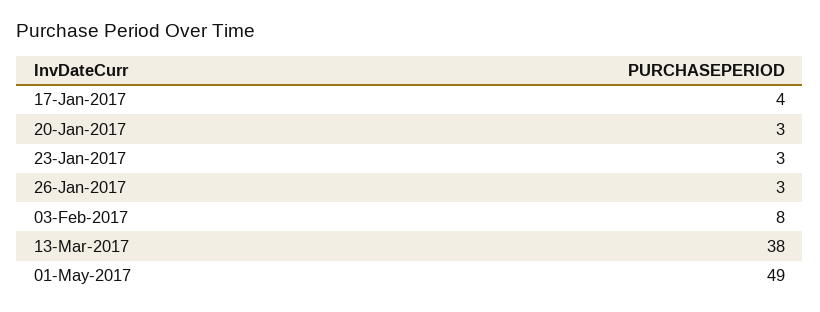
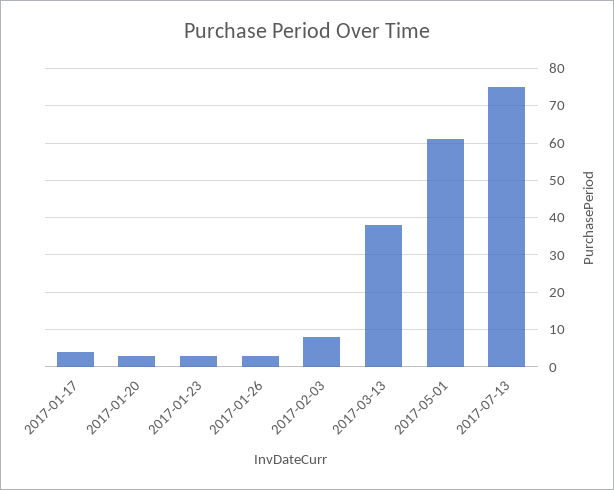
01-May-2017: 49 -> 60
2017-07-13: none -> 75

